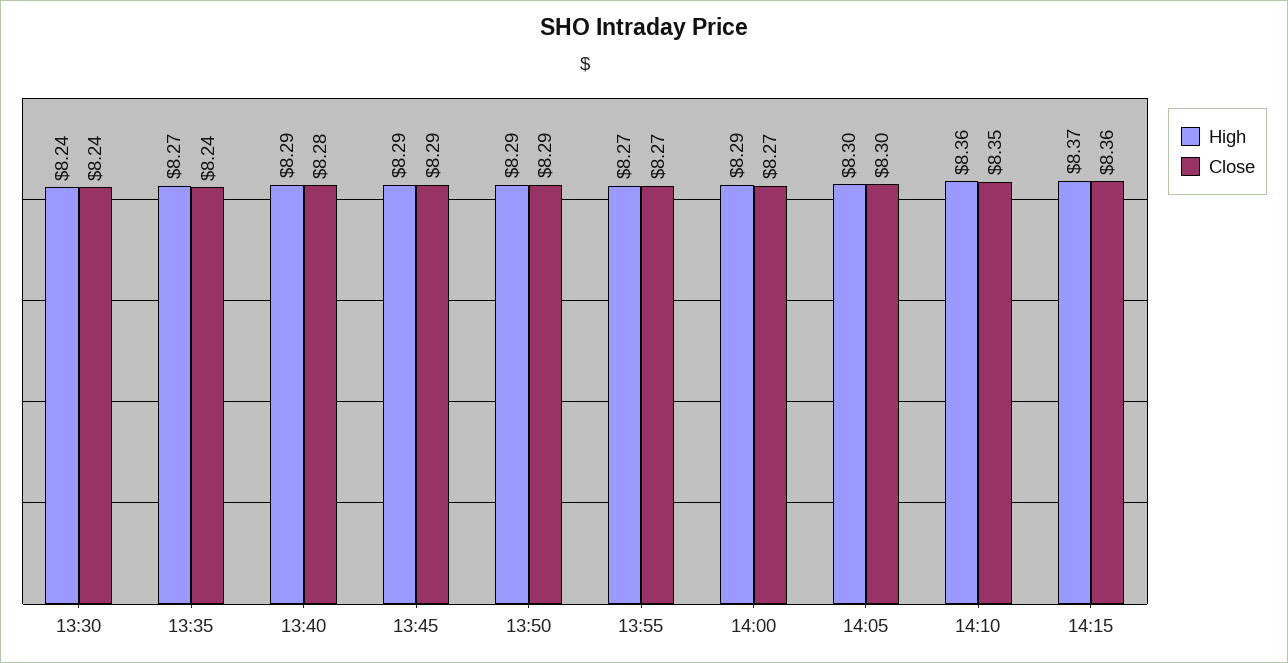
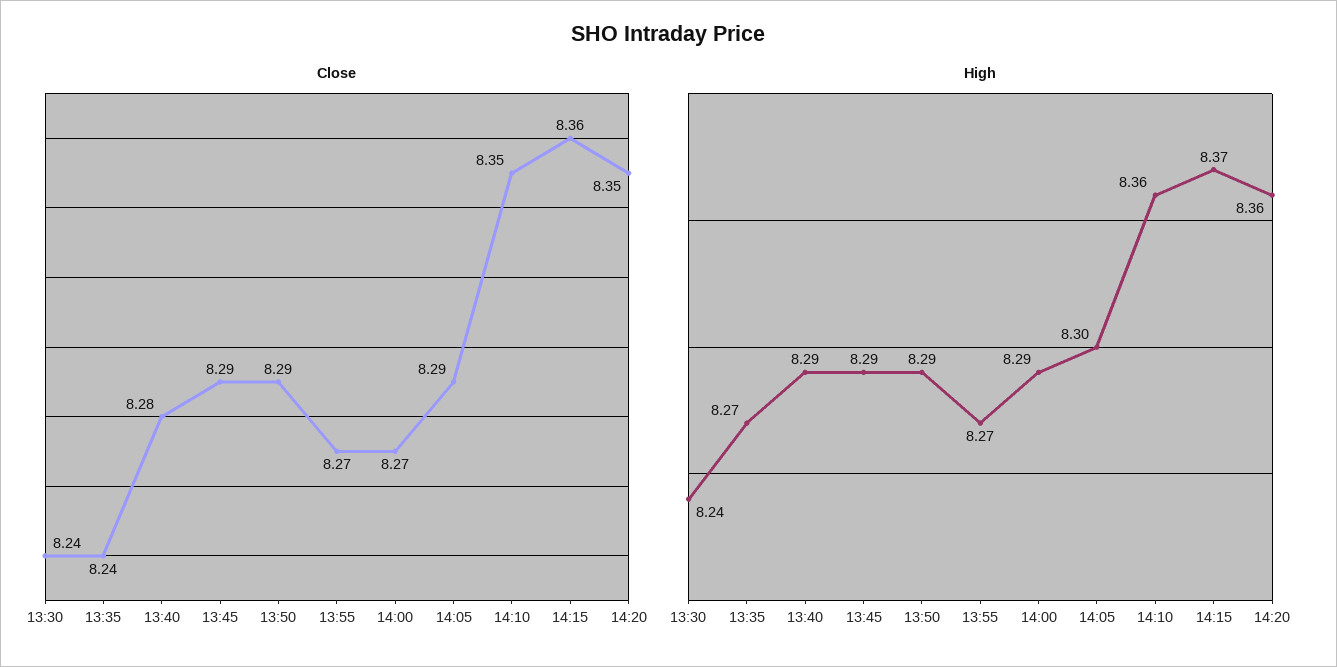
Close, 14:05: 8.3 -> 8.29
Close, 14:20: none -> 8.35
High, 14:20: none -> 8.36

